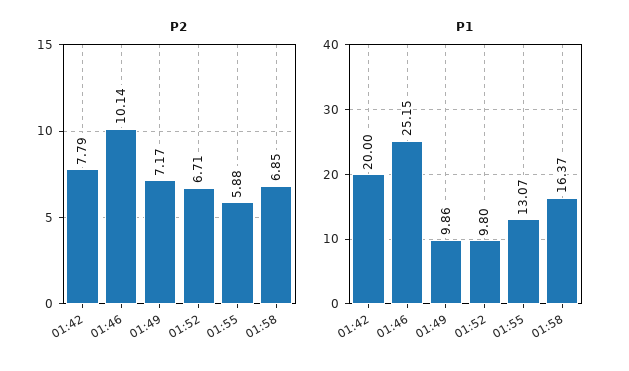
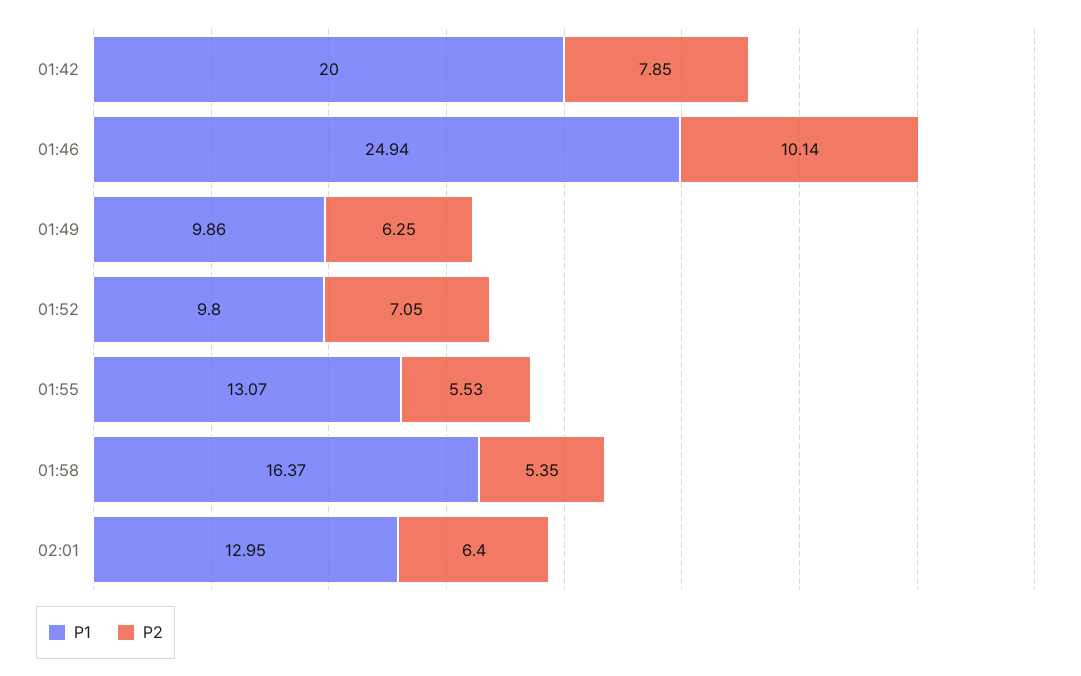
P2, 01:42: 7.79 -> 7.85
P2, 01:49: 7.17 -> 6.25
P2, 01:52: 6.71 -> 7.05
P2, 01:55: 5.88 -> 5.53
P2, 01:58: 6.85 -> 5.35
P1, 01:46: 25.15 -> 24.94
P1, 02:01: none -> 12.95
P2, 02:01: none -> 6.4

